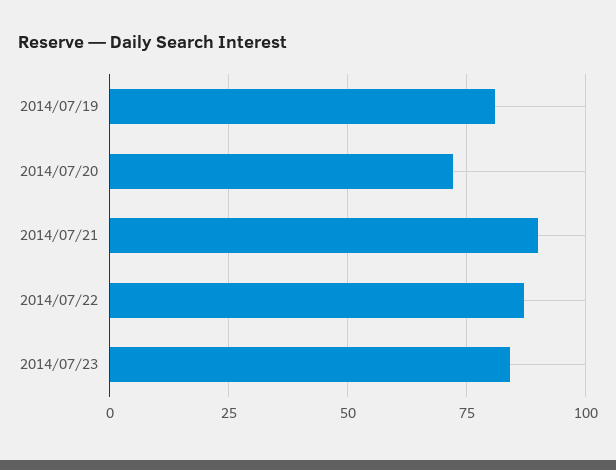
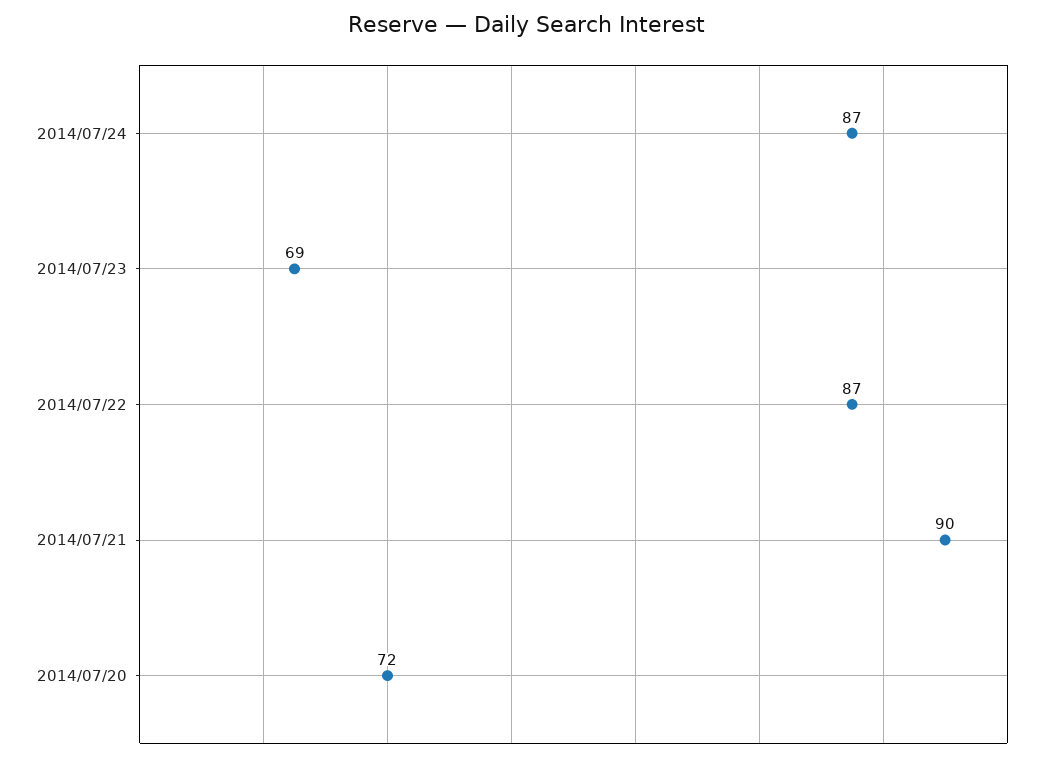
2014/07/19: 80 -> none
2014/07/23: 85 -> 69
2014/07/24: none -> 87

